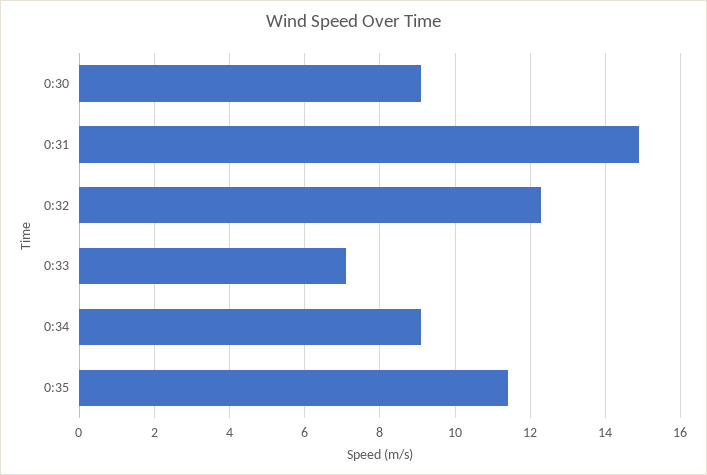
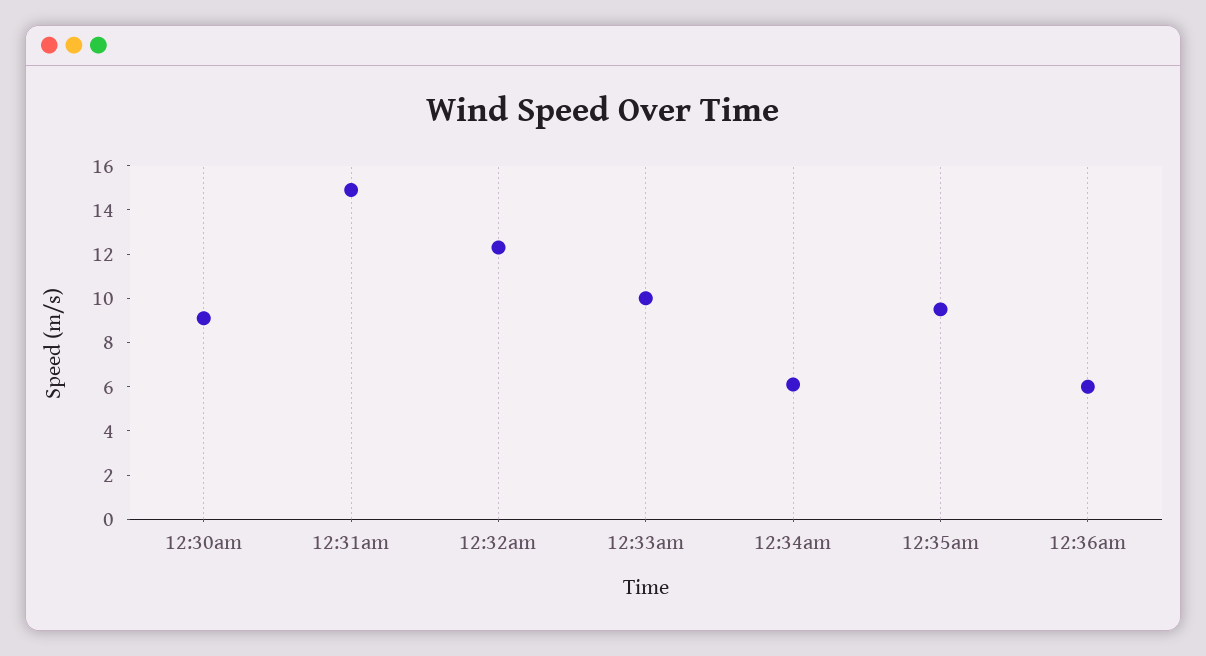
0:33: 7 -> 10
0:34: 9 -> 6
0:35: 11.5 -> 9.5
12:36am: none -> 6

